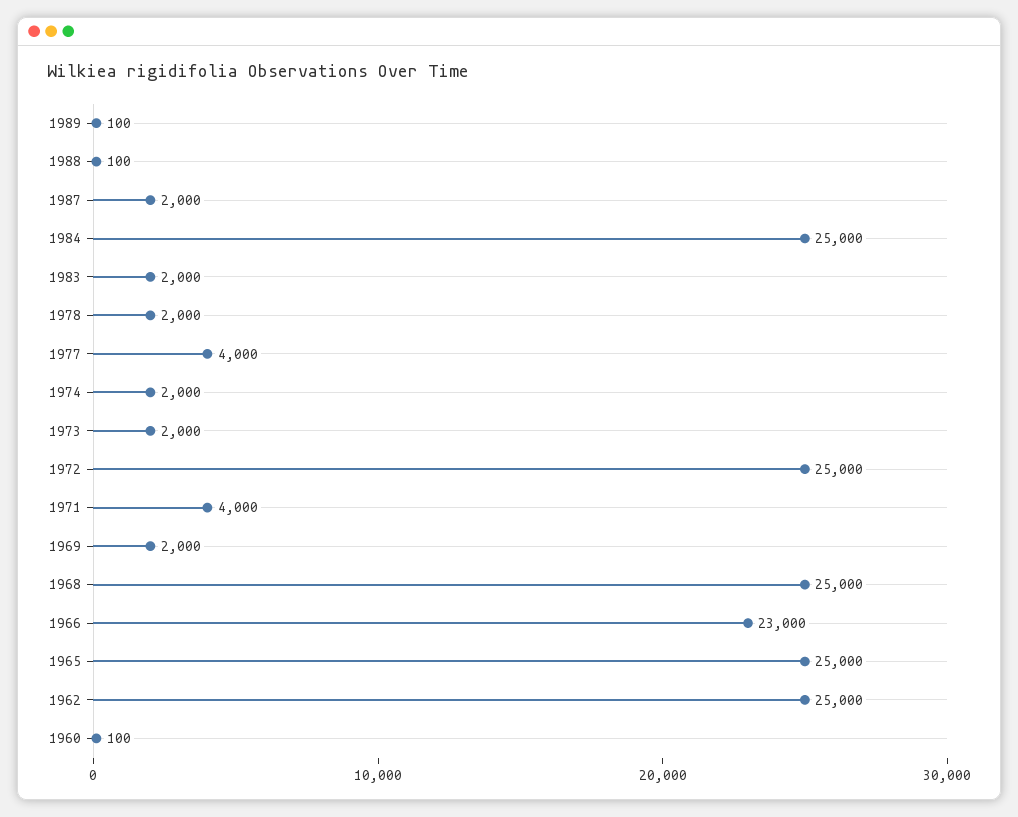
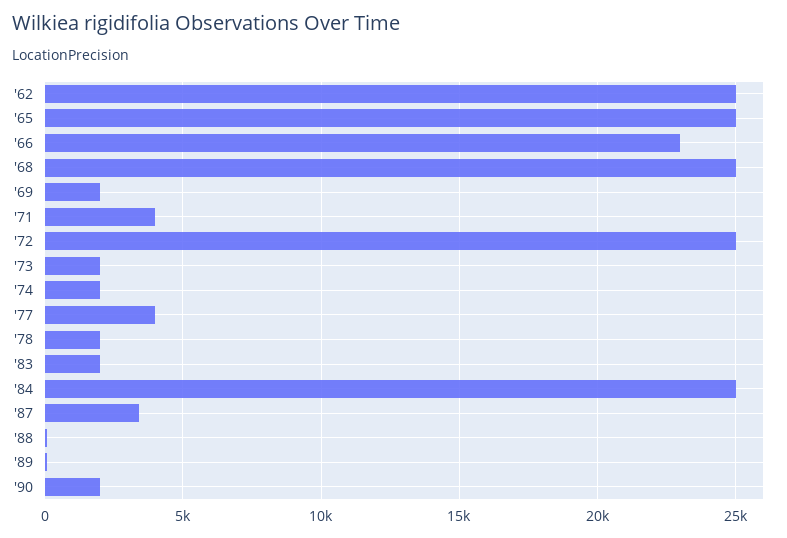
1987: 2000 -> 3500
1960: 100 -> none
'90: none -> 2000

